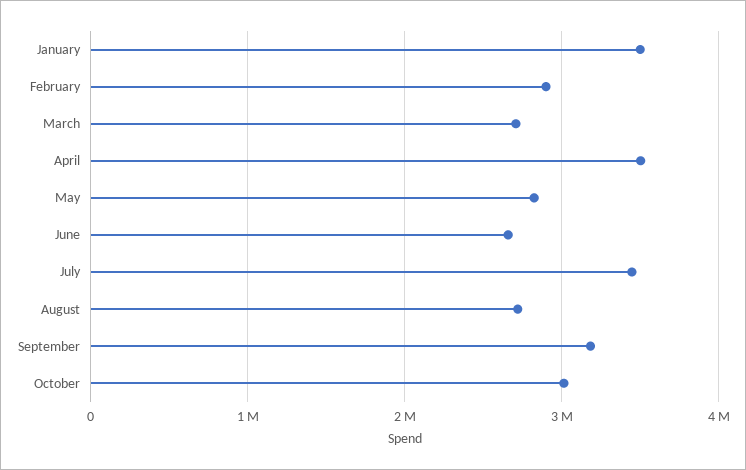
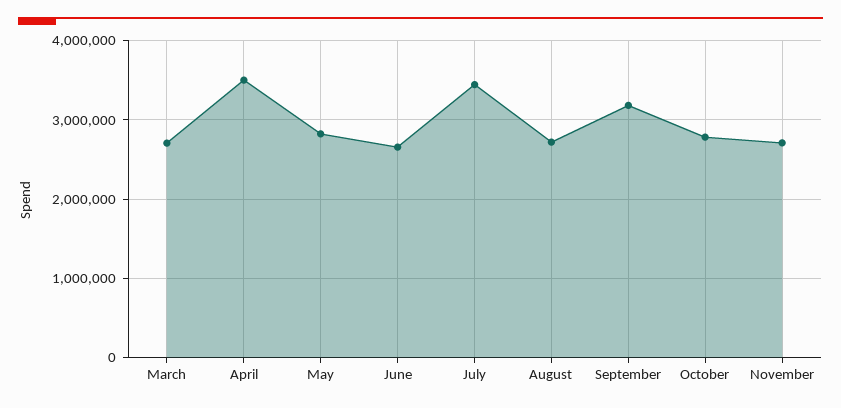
January: 3500000 -> none
February: 2900000 -> none
October: 3000000 -> 2800000
November: none -> 2700000

